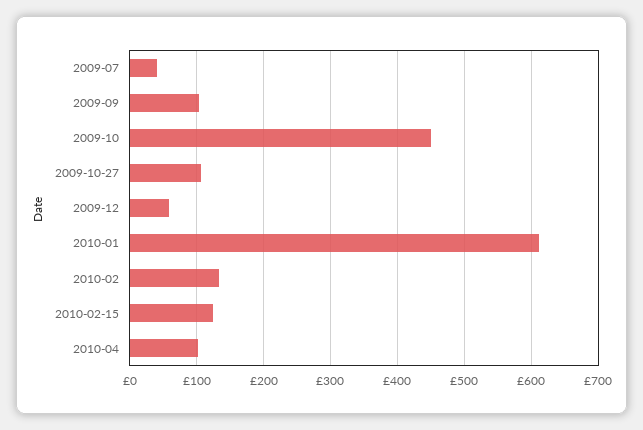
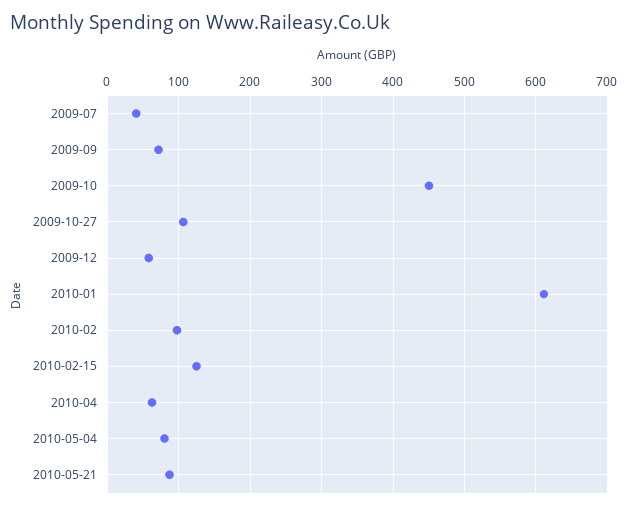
2009-09: 100 -> 70
2010-02: 130 -> 100
2010-04: 100 -> 60
2010-05-04: none -> 80
2010-05-21: none -> 90

